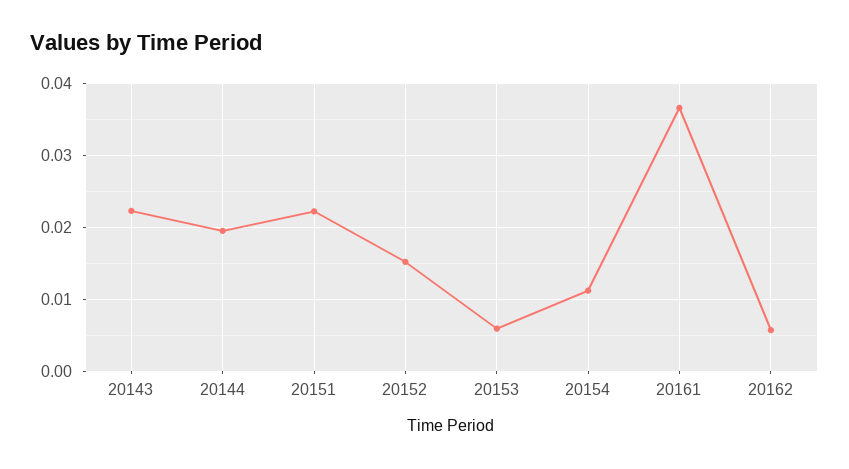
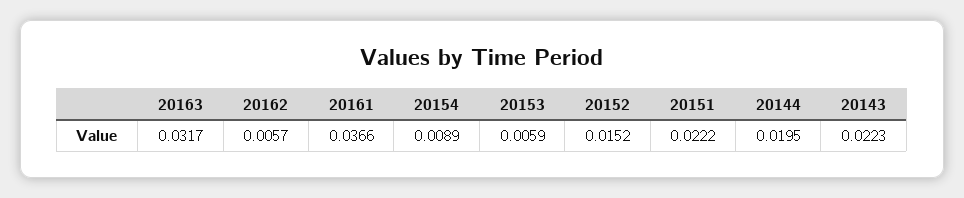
20154: 0.011 -> 0.0089
20163: none -> 0.0317

